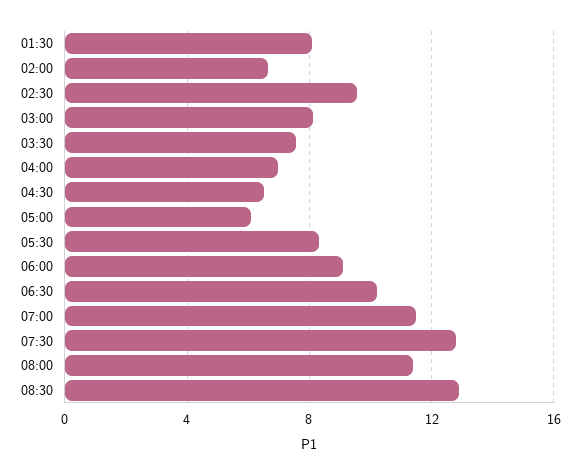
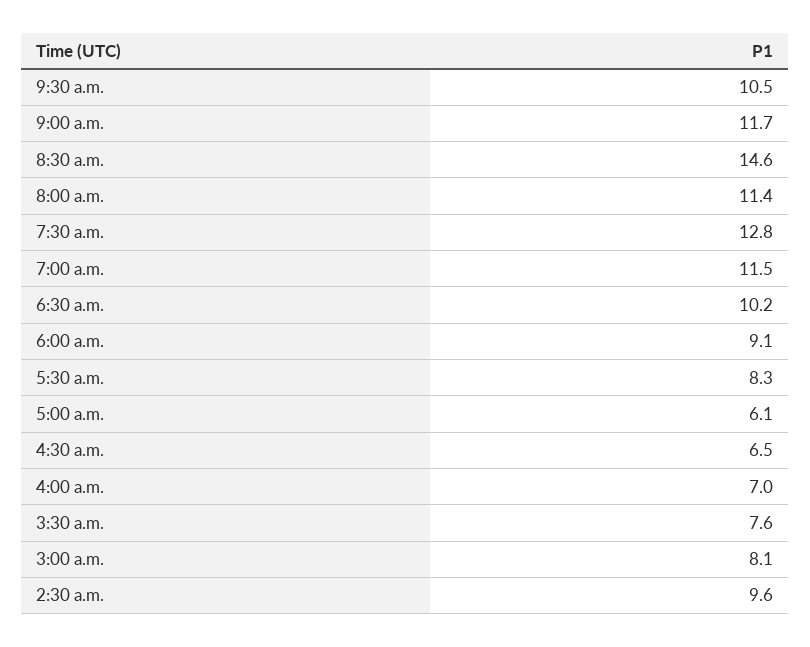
01:30: 8 -> none
02:00: 6.5 -> none
08:30: 13 -> 14.6
9:30 a.m.: none -> 10.5
9:00 a.m.: none -> 11.7

